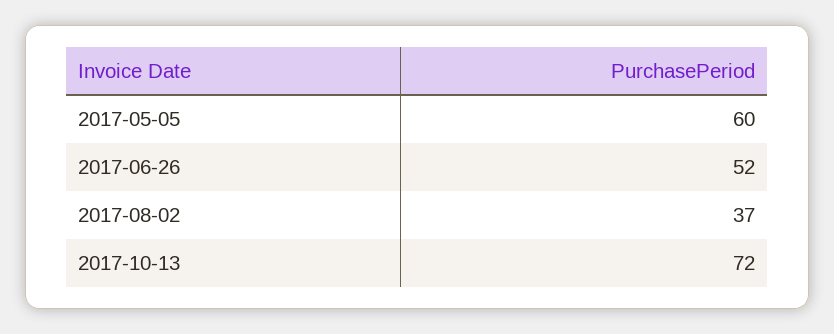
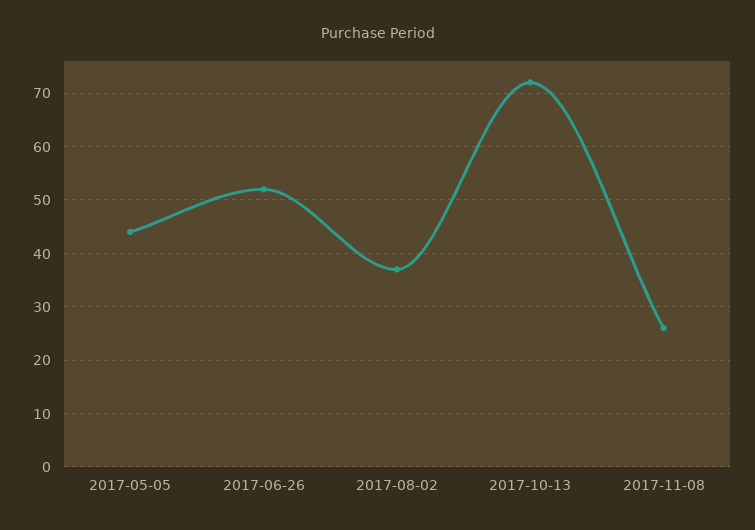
2017-05-05: 60 -> 45
2017-11-08: none -> 25

